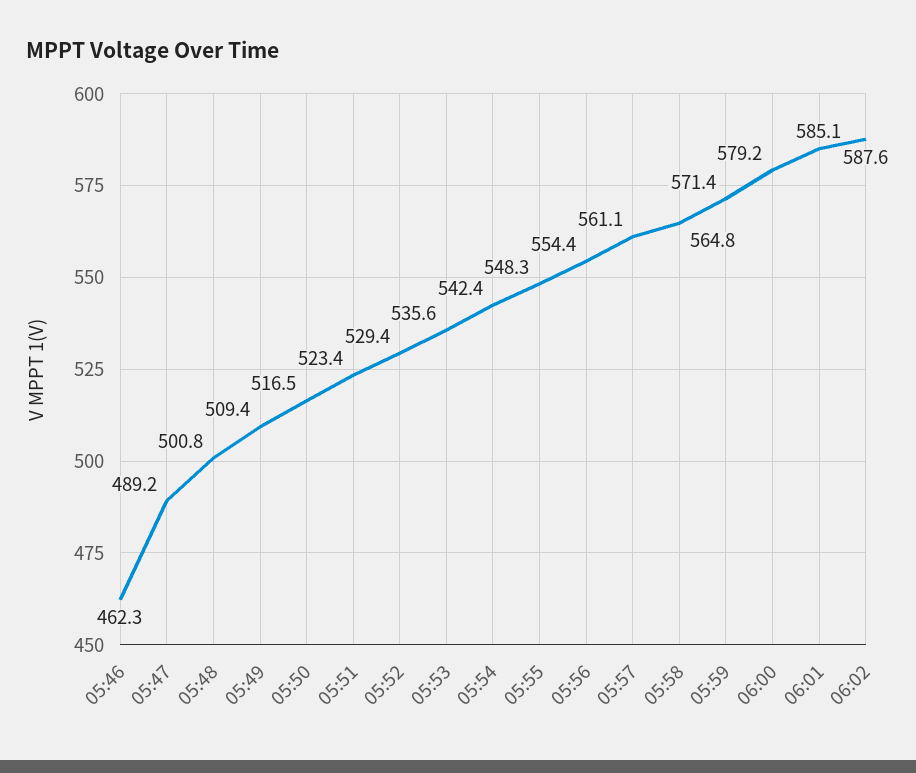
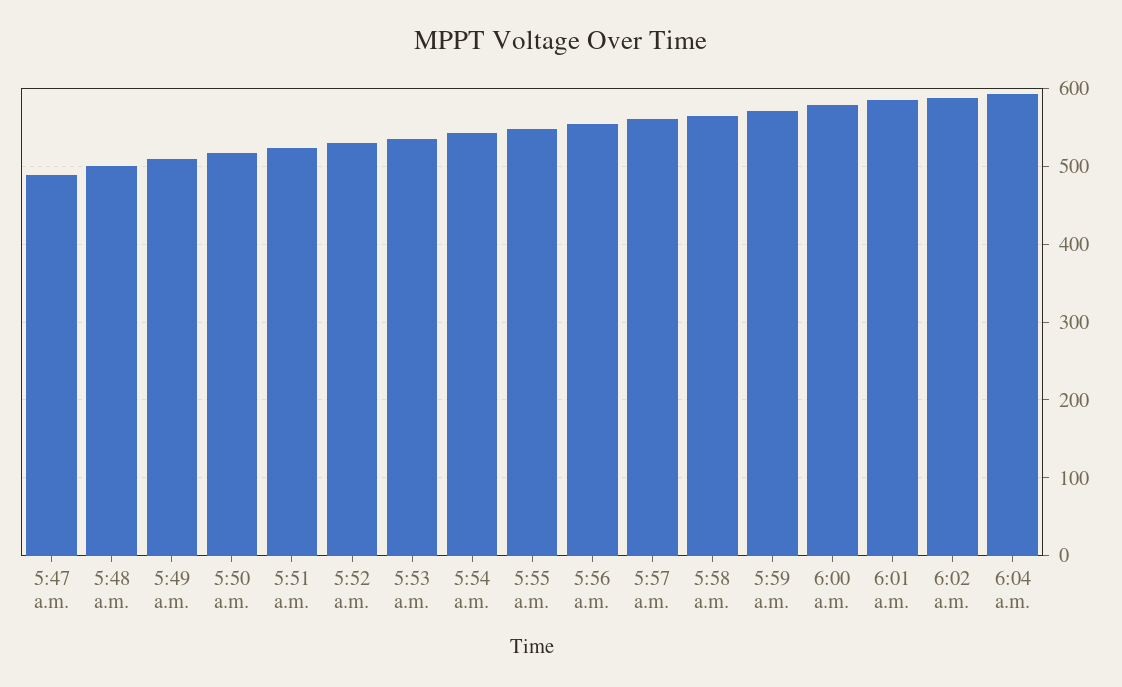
05:46: 462.3 -> none
6:04 a.m.: none -> 590

